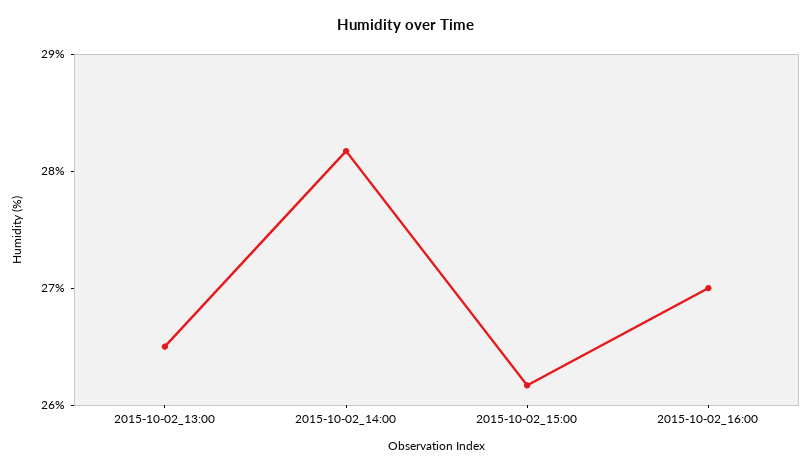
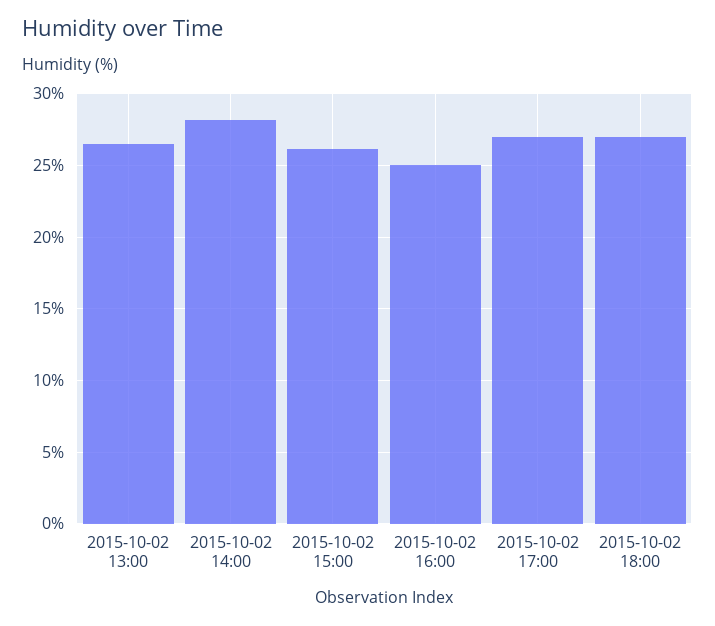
2015-10-02_16:00: 27 -> 25
2015-10-02 17:00: none -> 27
2015-10-02 18:00: none -> 27

